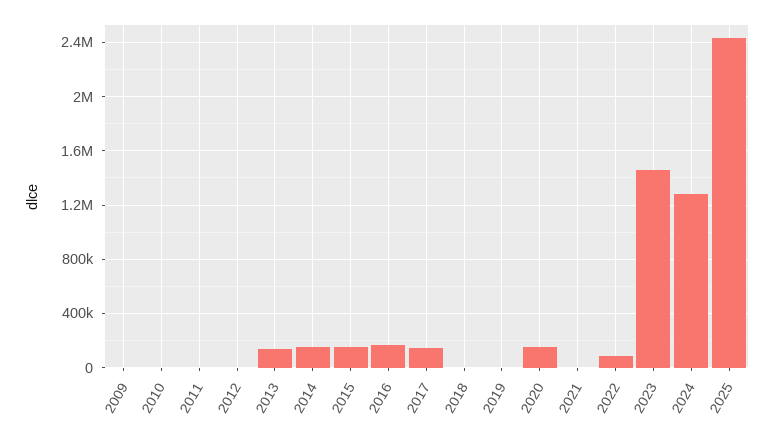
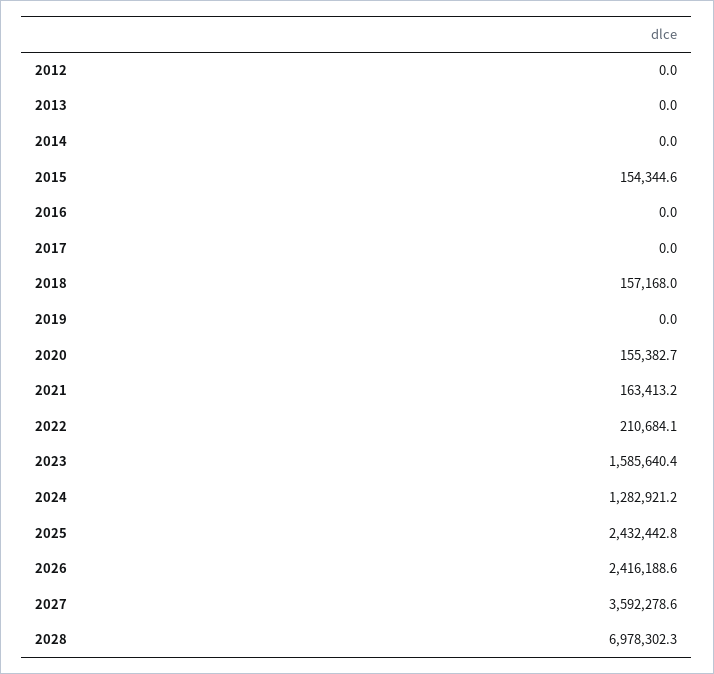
2009: 0 -> none
2010: 0 -> none
2011: 0 -> none
2013: 150000 -> 0
2014: 150000 -> 0
2016: 150000 -> 0
2017: 150000 -> 0
2018: 0 -> 157168
2021: 0 -> 163413.2
2022: 100000 -> 210684.1
2023: 1450000 -> 1585640.4
2026: none -> 2416188.6
2027: none -> 3592278.6
2028: none -> 6978302.3

